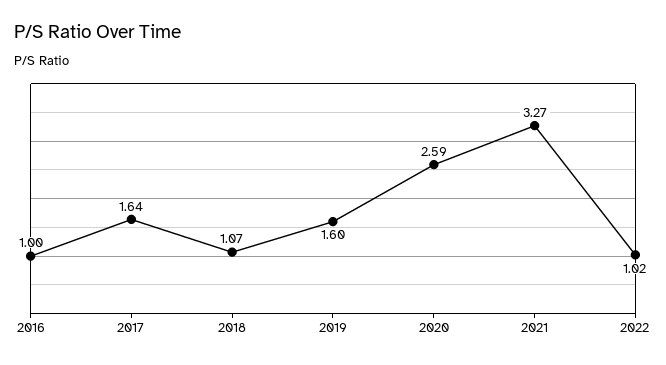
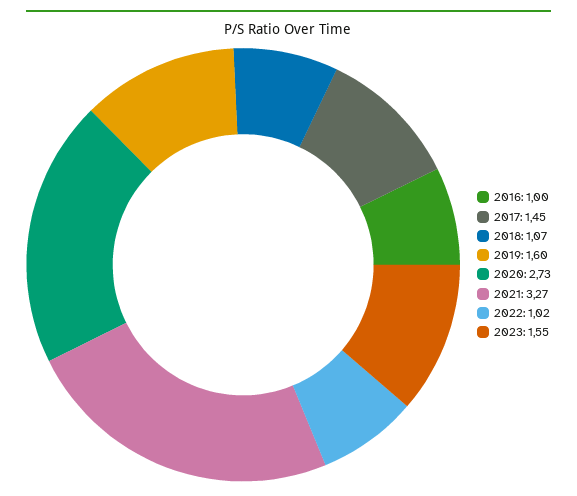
2017: 1.64 -> 1.45
2020: 2.59 -> 2.73
2023: none -> 1.55

